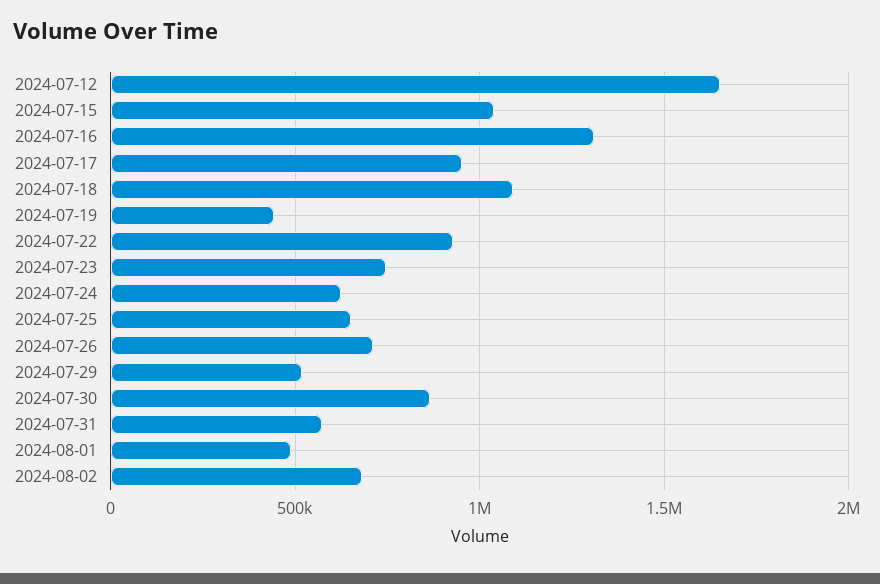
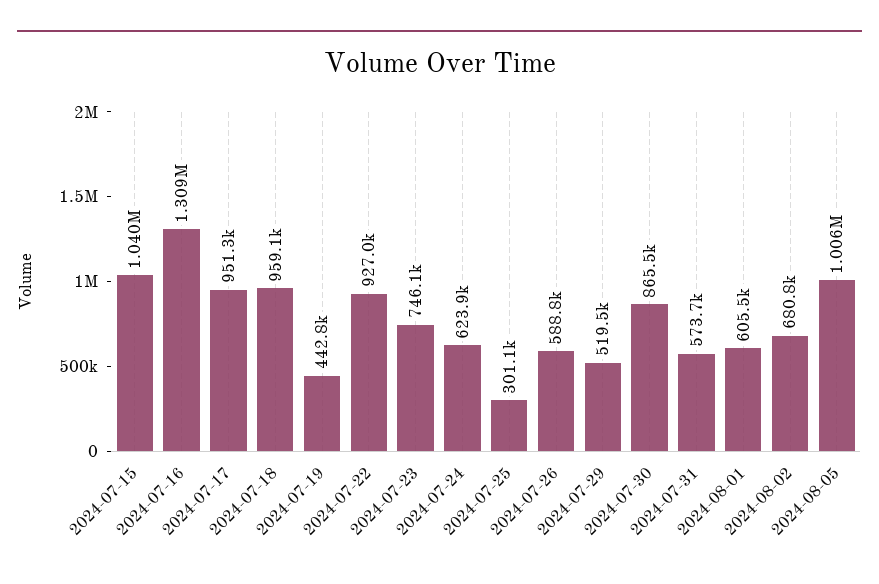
2024-07-12: 1650000 -> none
2024-07-18: 1100000 -> 959100
2024-07-25: 650000 -> 301100
2024-07-26: 700000 -> 588800
2024-08-01: 500000 -> 605500
2024-08-05: none -> 1006000

